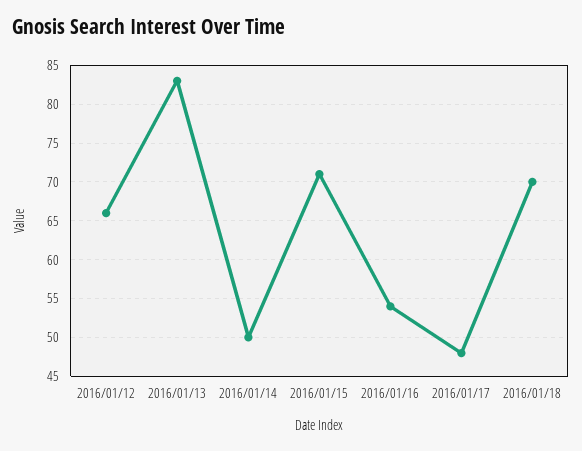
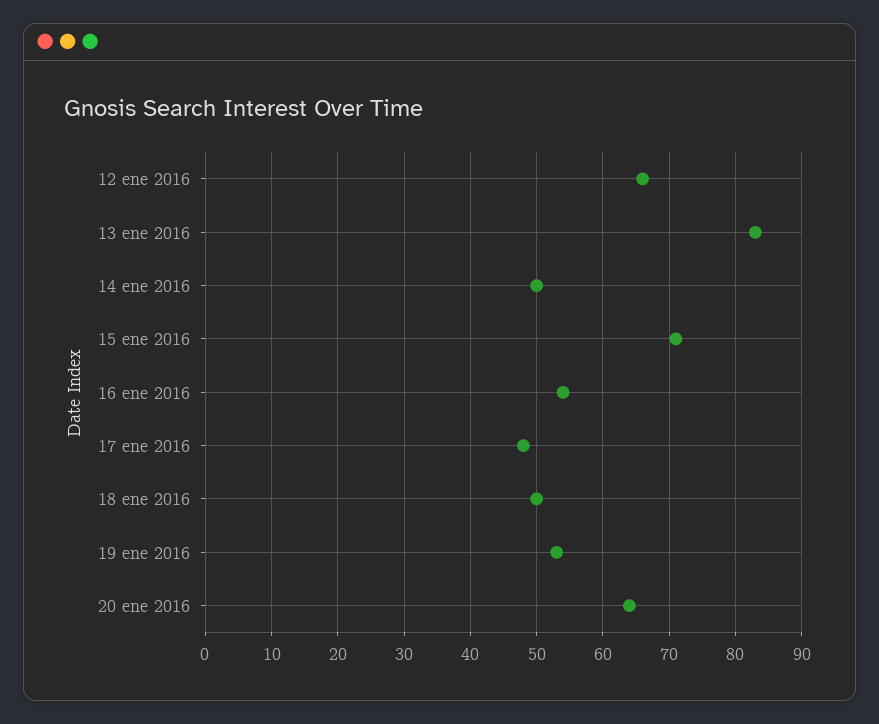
2016/01/18: 70 -> 50
19 ene 2016: none -> 53
20 ene 2016: none -> 64

